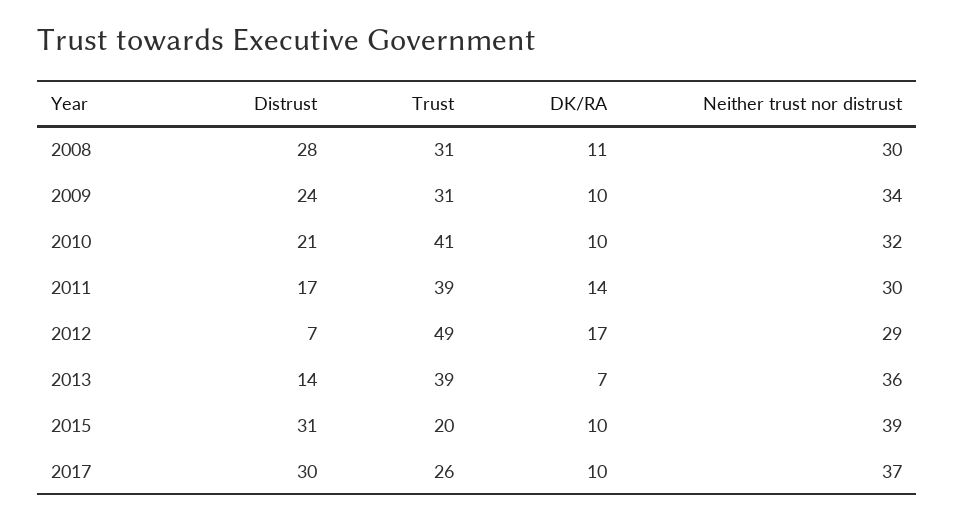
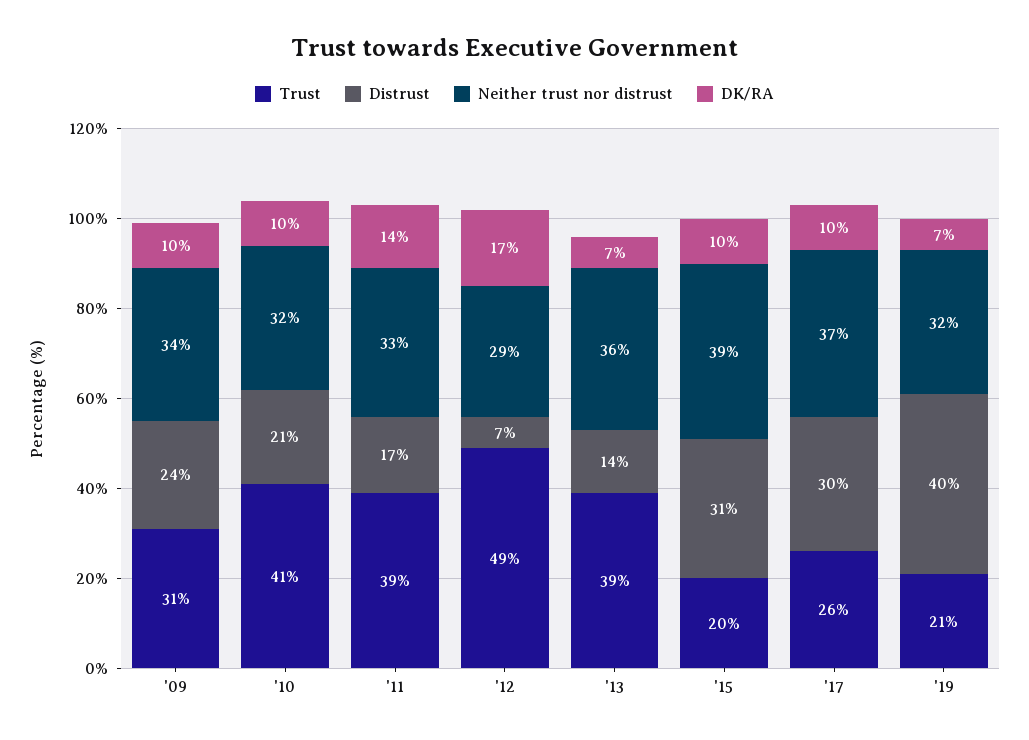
Distrust, 2008: 28 -> none
Trust, 2008: 31 -> none
DK/RA, 2008: 11 -> none
Neither trust nor distrust, 2008: 30 -> none
Neither trust nor distrust, 2011: 30 -> 33
Trust, '19: none -> 21
Distrust, '19: none -> 40
Neither trust nor distrust, '19: none -> 32
DK/RA, '19: none -> 7

